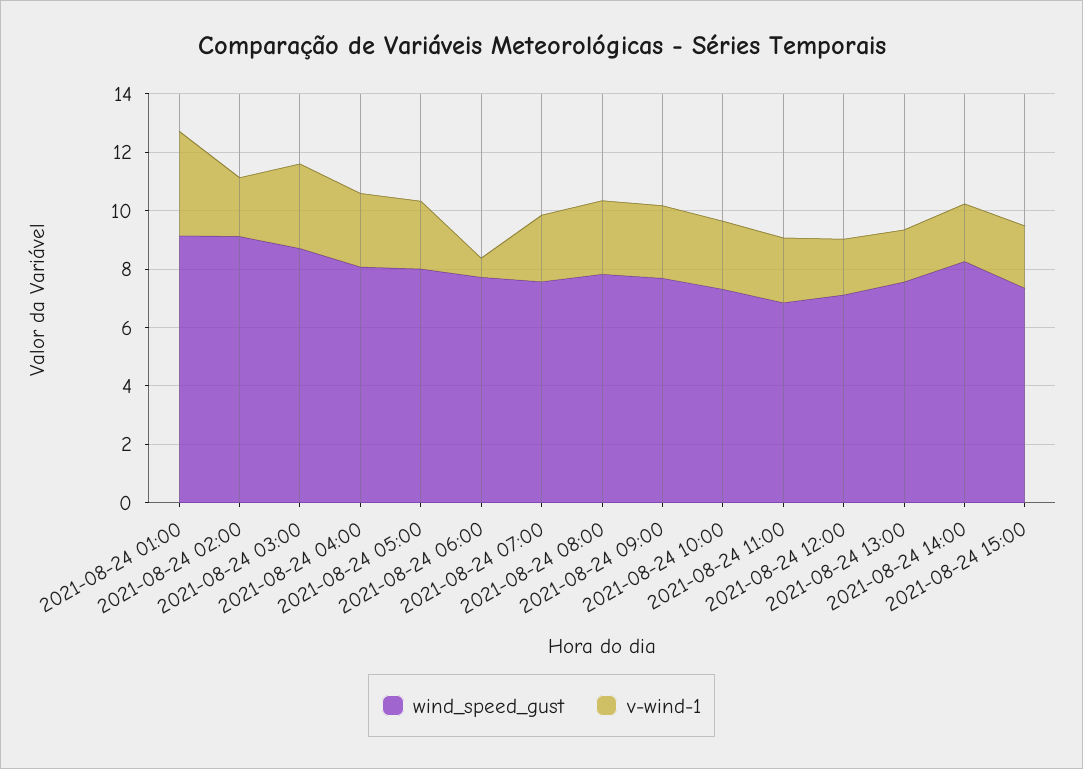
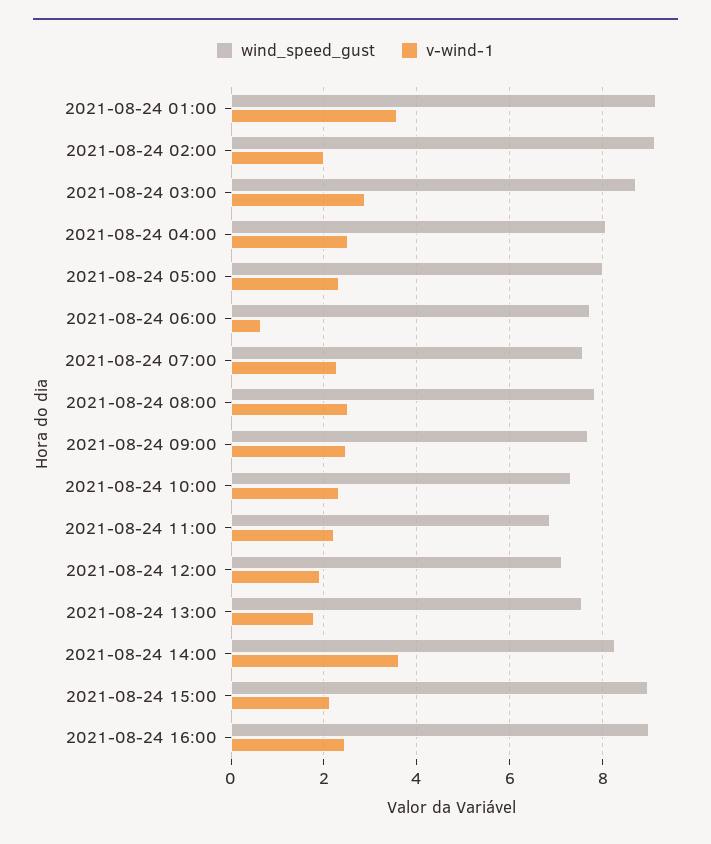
v-wind-1, 2021-08-24 14:00: 2 -> 3.6
wind_speed_gust, 2021-08-24 15:00: 7.5 -> 9
wind_speed_gust, 2021-08-24 16:00: none -> 9
v-wind-1, 2021-08-24 16:00: none -> 2.4

